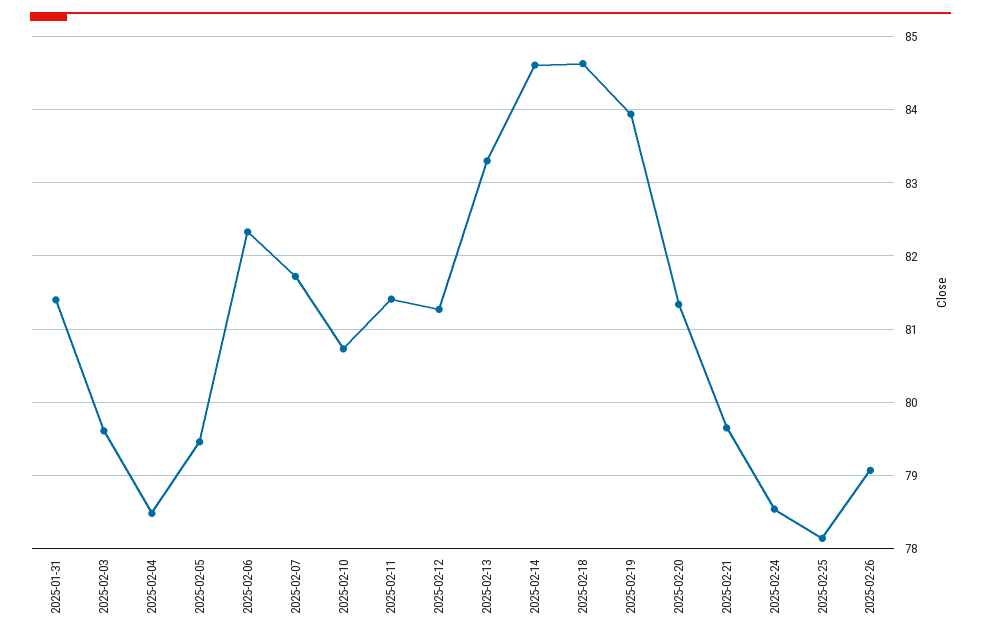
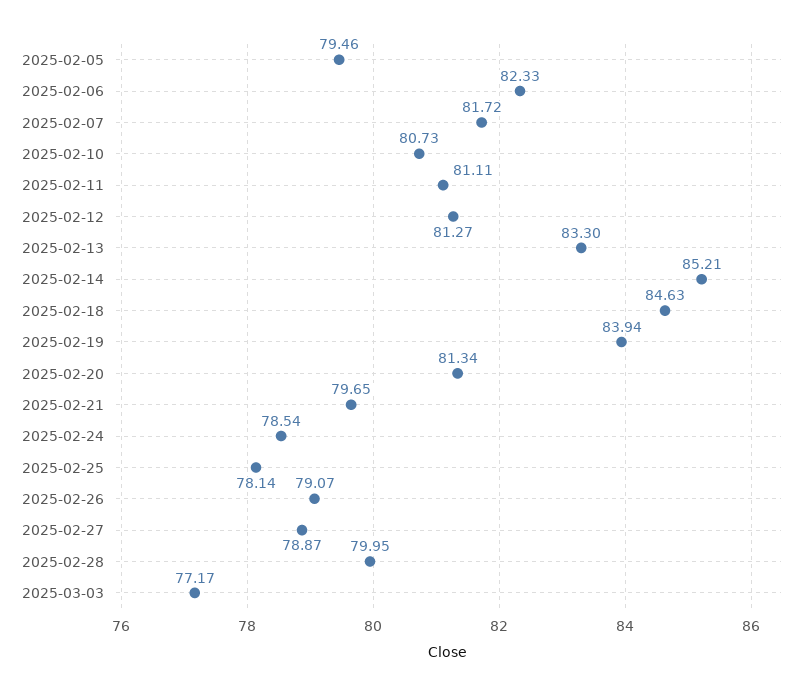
2025-01-31: 81.4 -> none
2025-02-03: 79.6 -> none
2025-02-04: 78.5 -> none
2025-02-11: 81.4 -> 81.11
2025-02-14: 84.6 -> 85.21
2025-02-27: none -> 78.87
2025-02-28: none -> 79.95
2025-03-03: none -> 77.17

